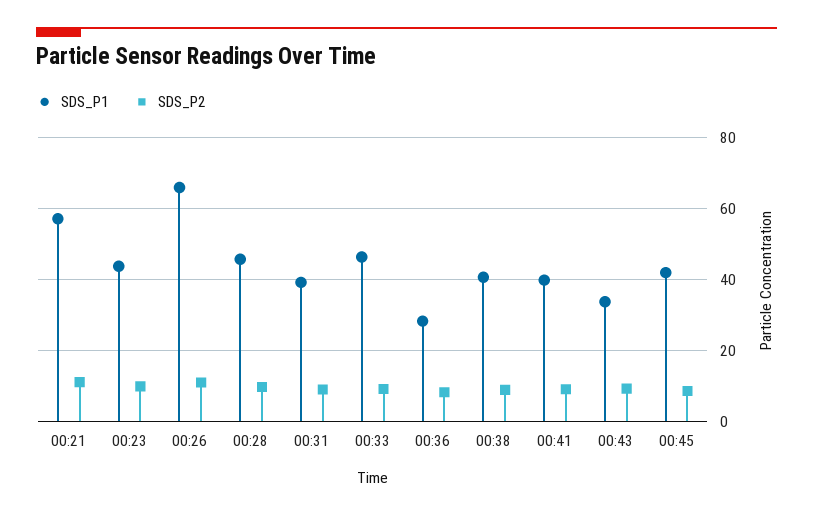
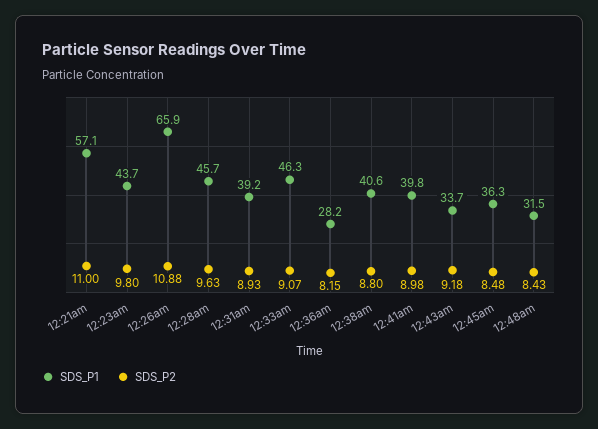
SDS_P1, 00:45: 42 -> 36.3
SDS_P1, 12:48am: none -> 31.5
SDS_P2, 12:48am: none -> 8.43

